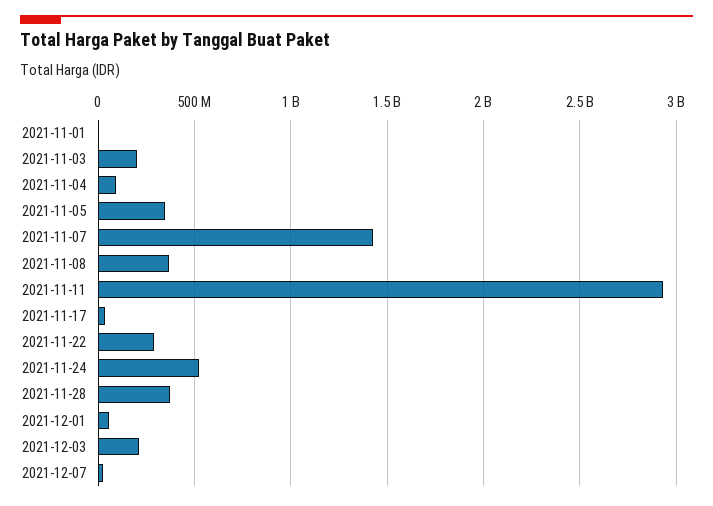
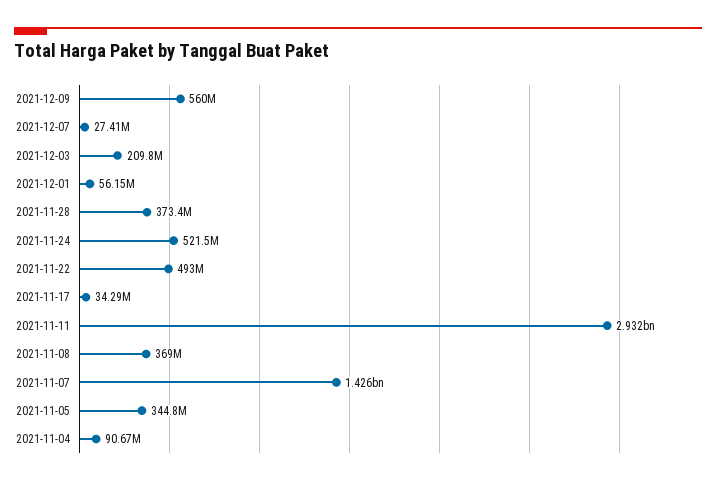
2021-11-01: 0 -> none
2021-11-03: 200000000 -> none
2021-11-22: 300000000 -> 493000000
2021-12-09: none -> 560000000

